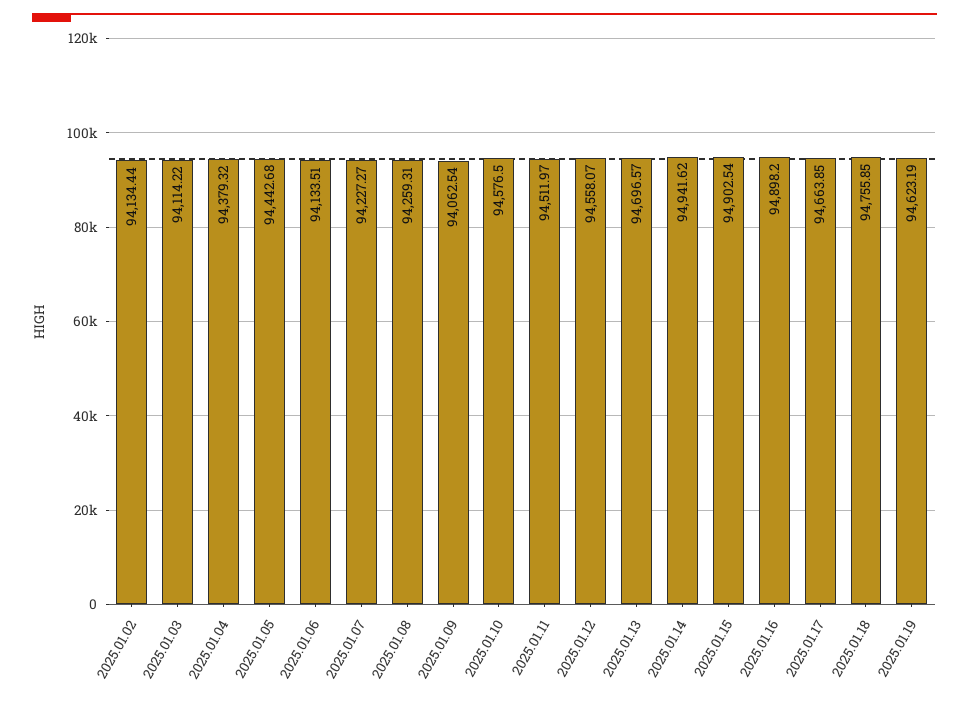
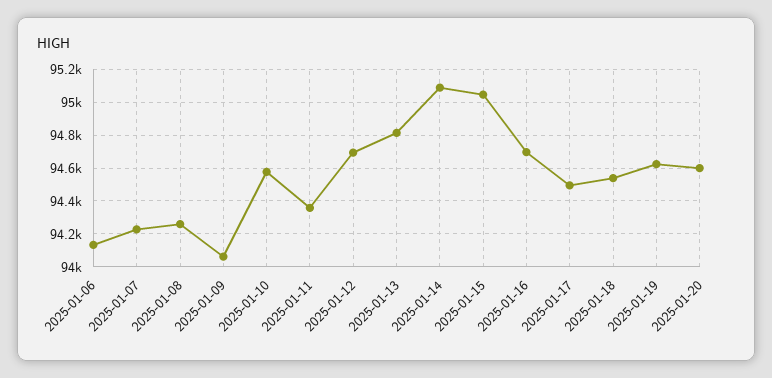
2025.01.02: 94134.44 -> none
2025.01.03: 94114.22 -> none
2025.01.04: 94379.32 -> none
2025.01.05: 94442.68 -> none
2025.01.11: 94511.97 -> 94350
2025.01.12: 94558.07 -> 94700
2025.01.13: 94696.57 -> 94800
2025.01.14: 94941.62 -> 95100
2025.01.15: 94902.54 -> 95050
2025.01.16: 94898.2 -> 94700
2025.01.17: 94663.85 -> 94500
2025.01.18: 94755.85 -> 94550
2025-01-20: none -> 94600

